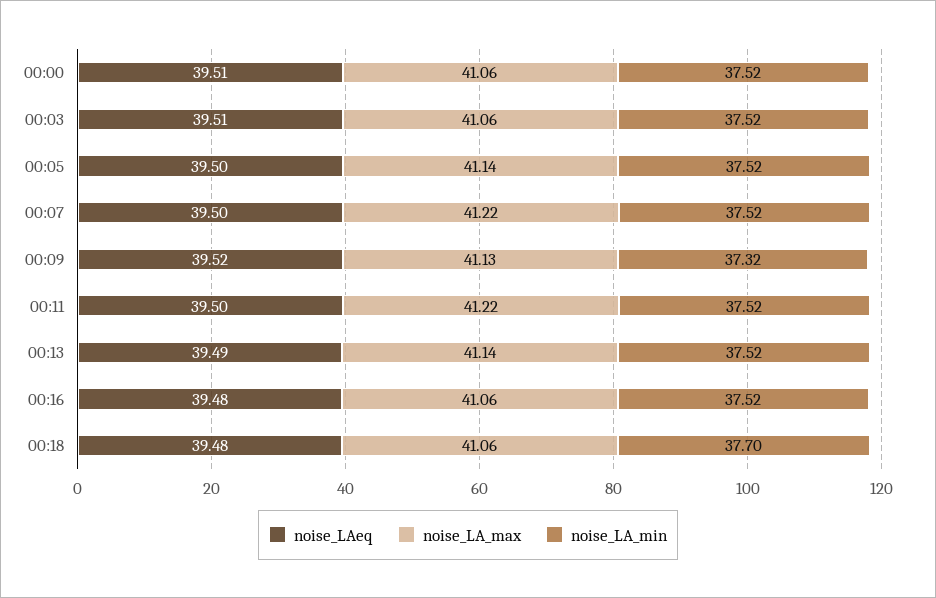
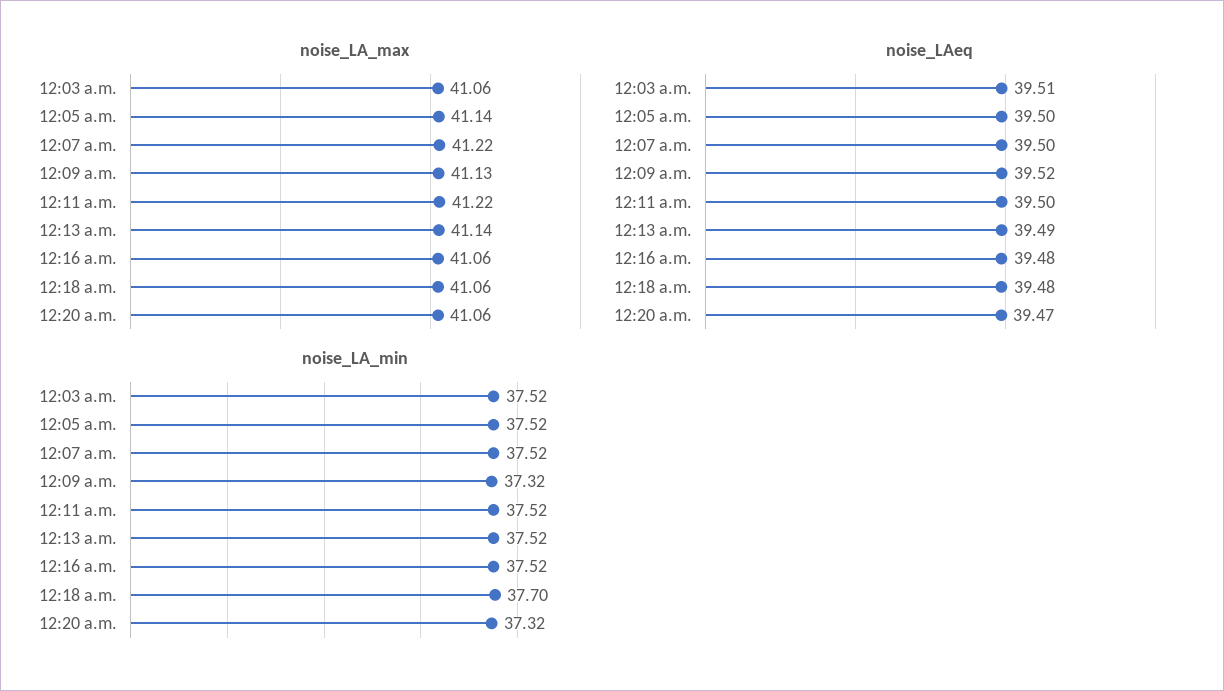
noise_LAeq, 00:00: 39.51 -> none
noise_LA_max, 00:00: 41.06 -> none
noise_LA_min, 00:00: 37.52 -> none
noise_LA_max, 12:20 a.m.: none -> 41.06
noise_LAeq, 12:20 a.m.: none -> 39.47
noise_LA_min, 12:20 a.m.: none -> 37.32

